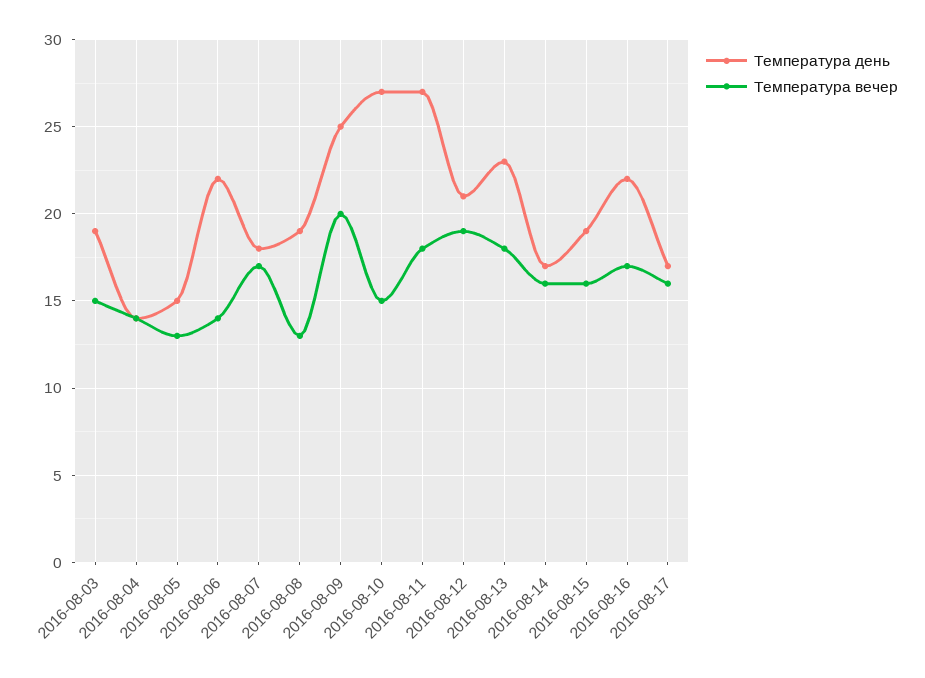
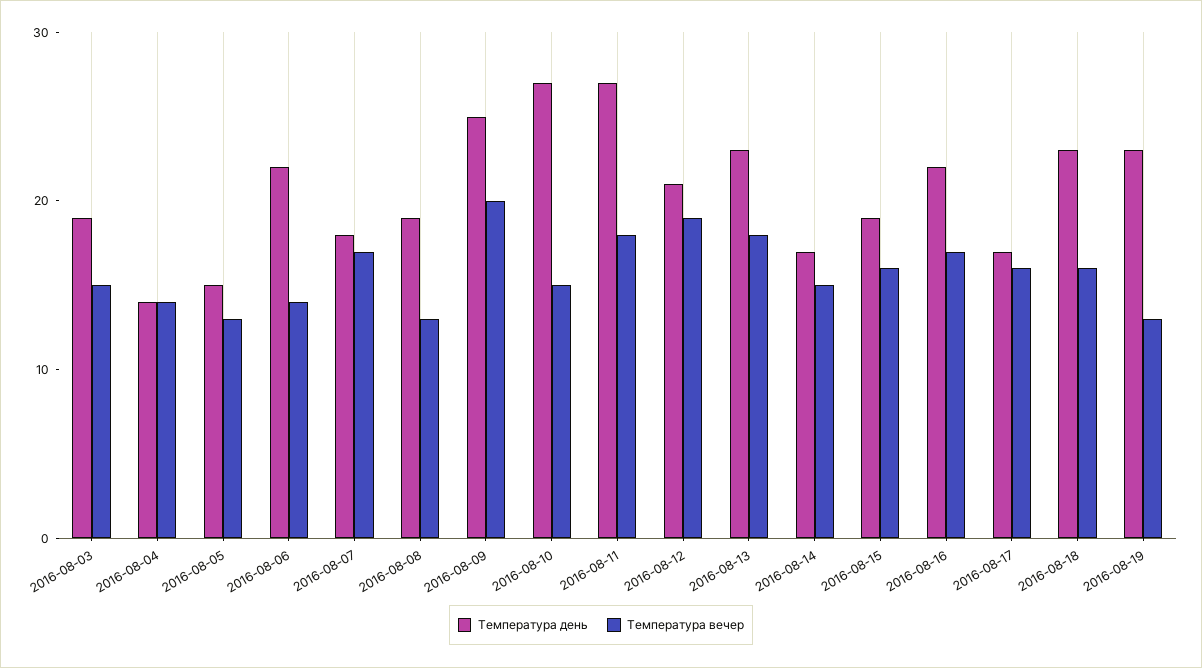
Температура вечер, 2016-08-14: 16 -> 15
Температура день, 2016-08-18: none -> 23
Температура вечер, 2016-08-18: none -> 16
Температура день, 2016-08-19: none -> 23
Температура вечер, 2016-08-19: none -> 13

